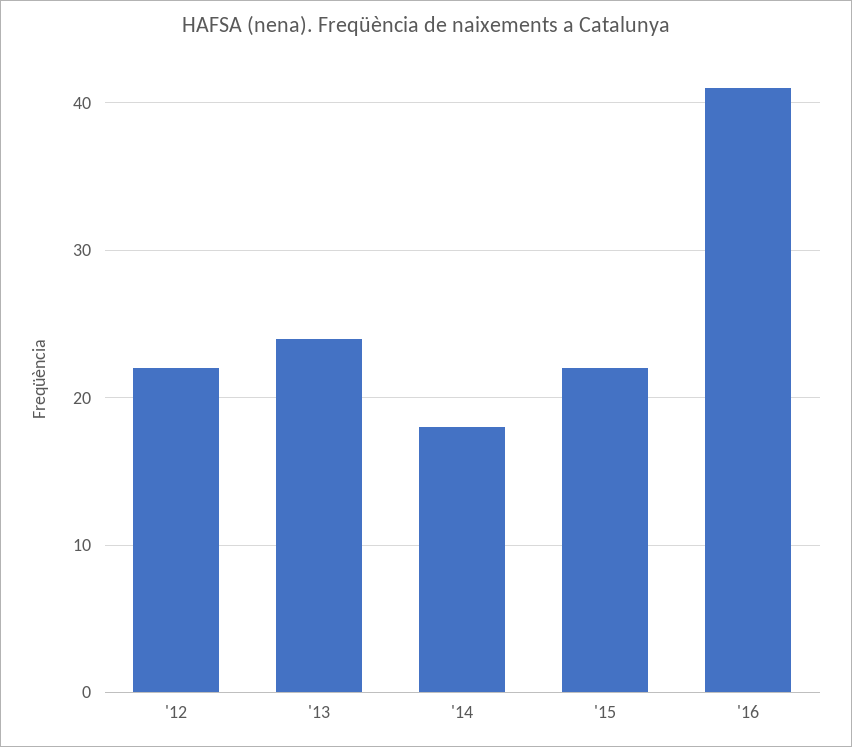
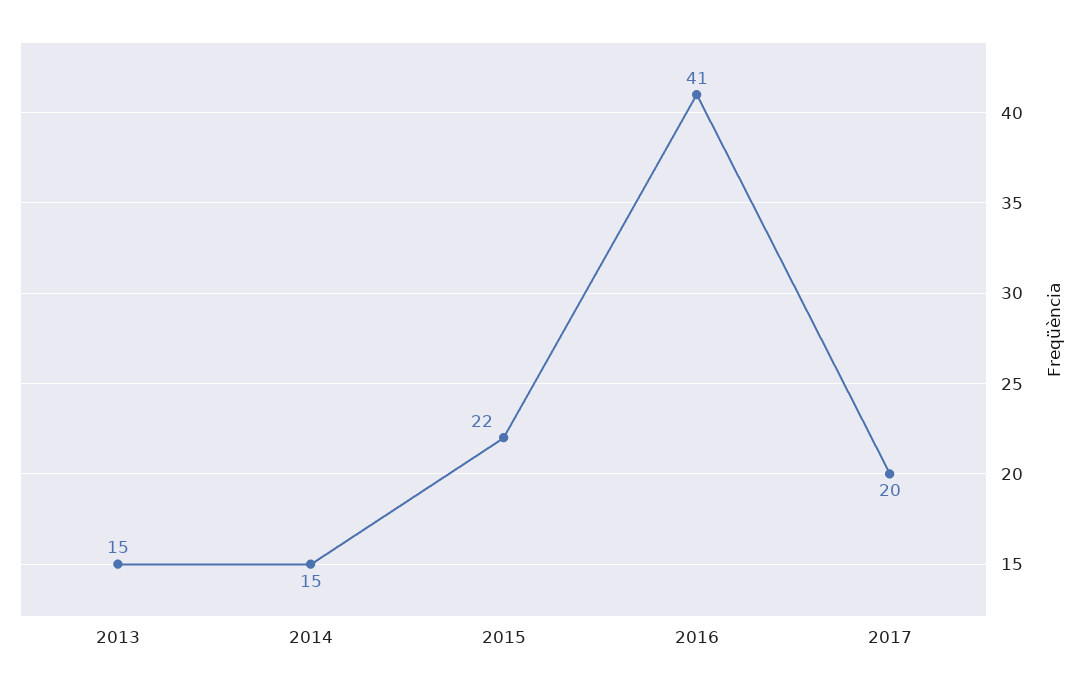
'12: 22 -> none
'13: 24 -> 15
'14: 18 -> 15
2017: none -> 20

